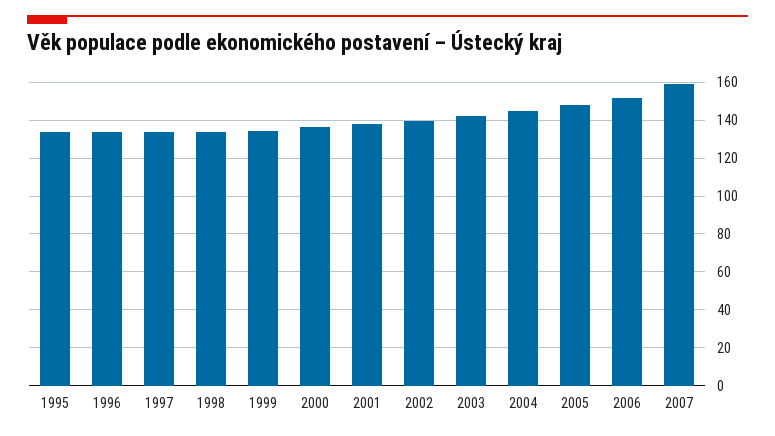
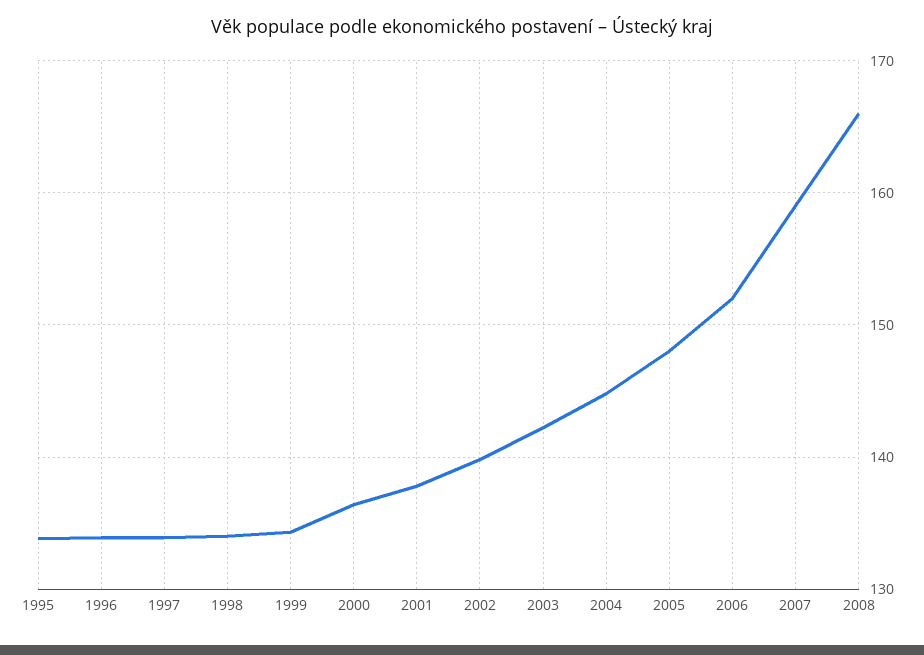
2008: none -> 166

